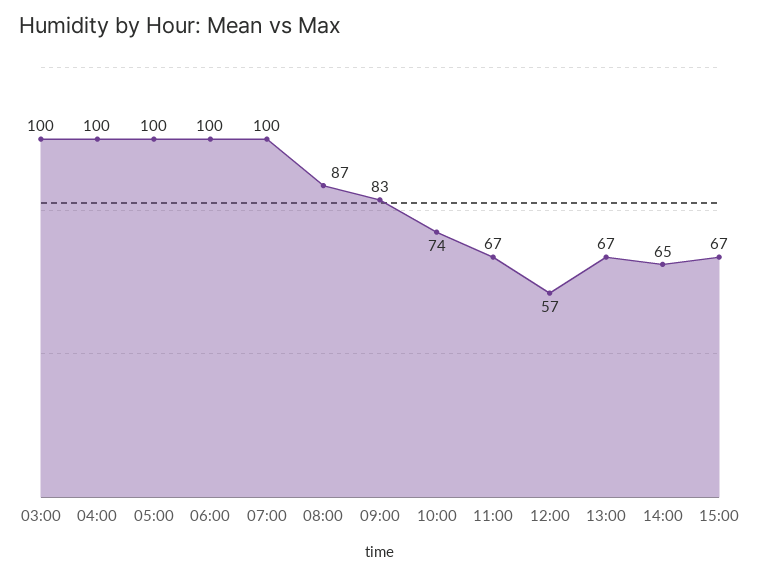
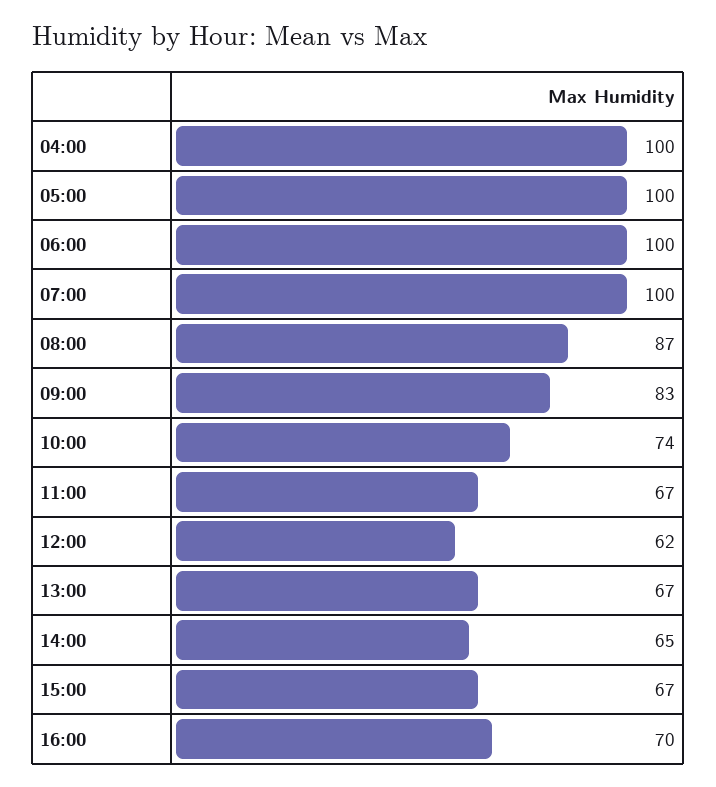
03:00: 100 -> none
12:00: 57 -> 62
16:00: none -> 70

